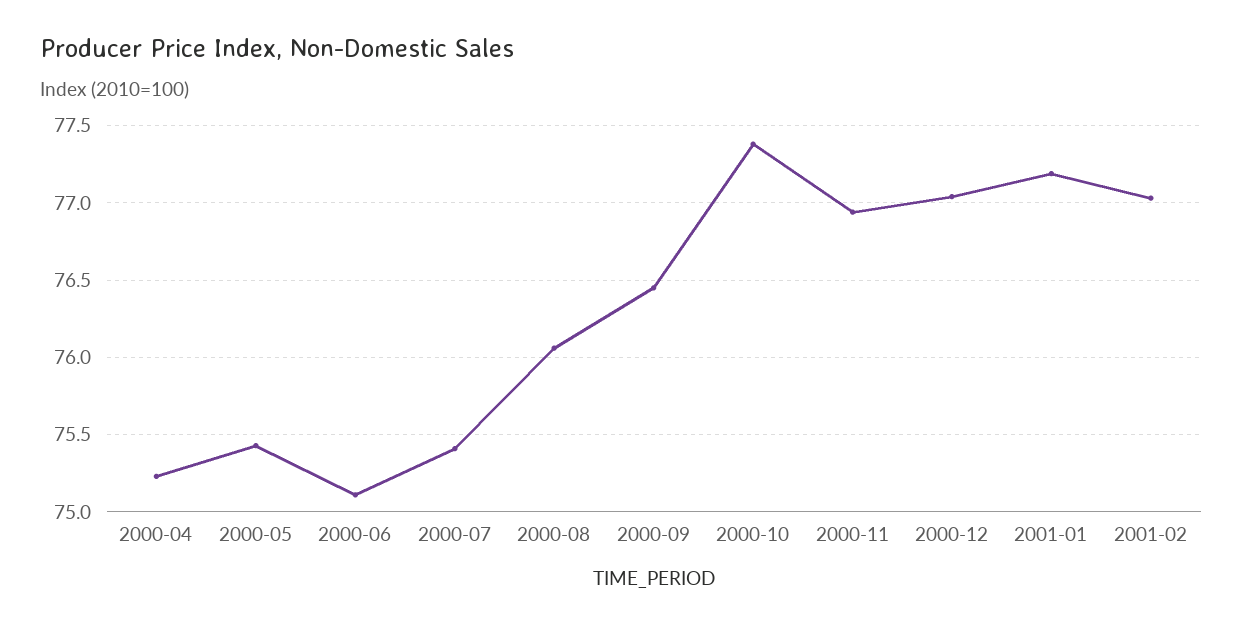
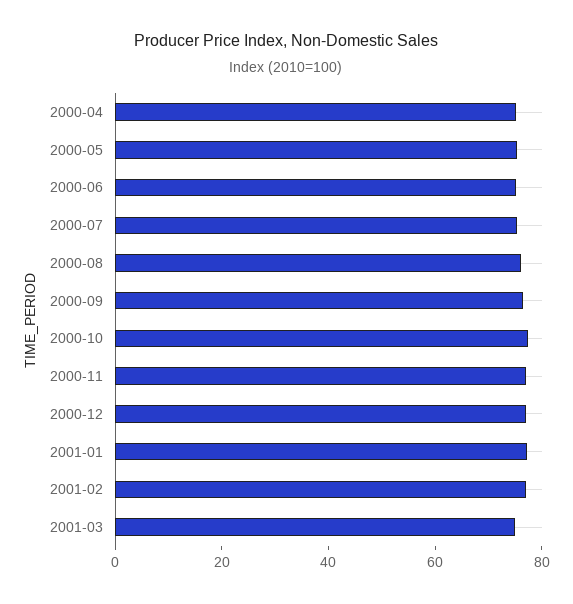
2001-03: none -> 75

